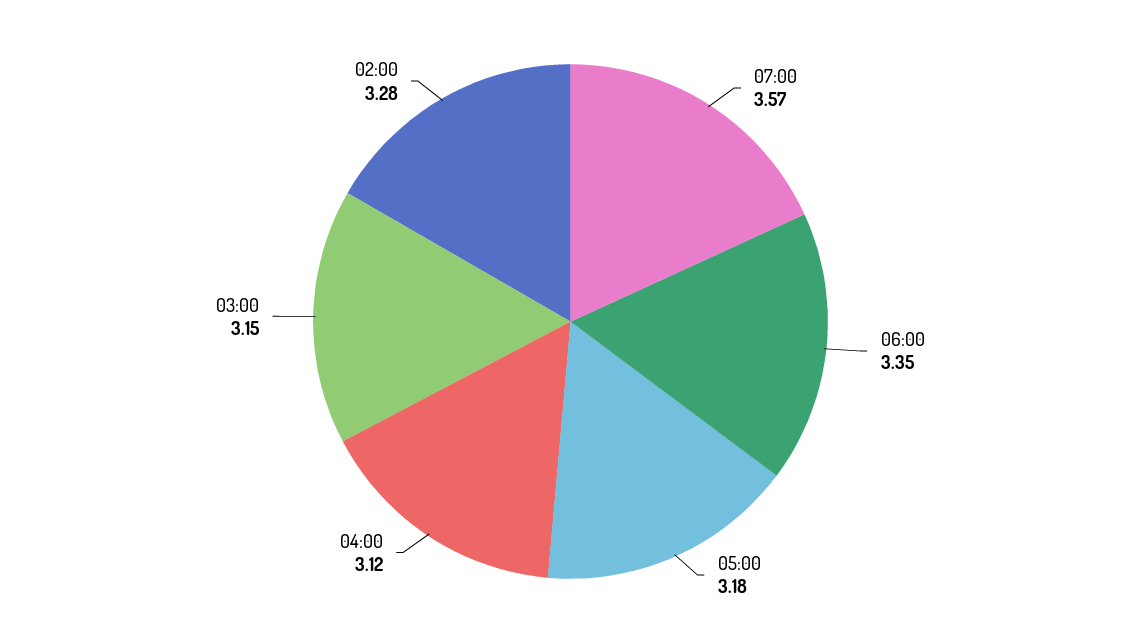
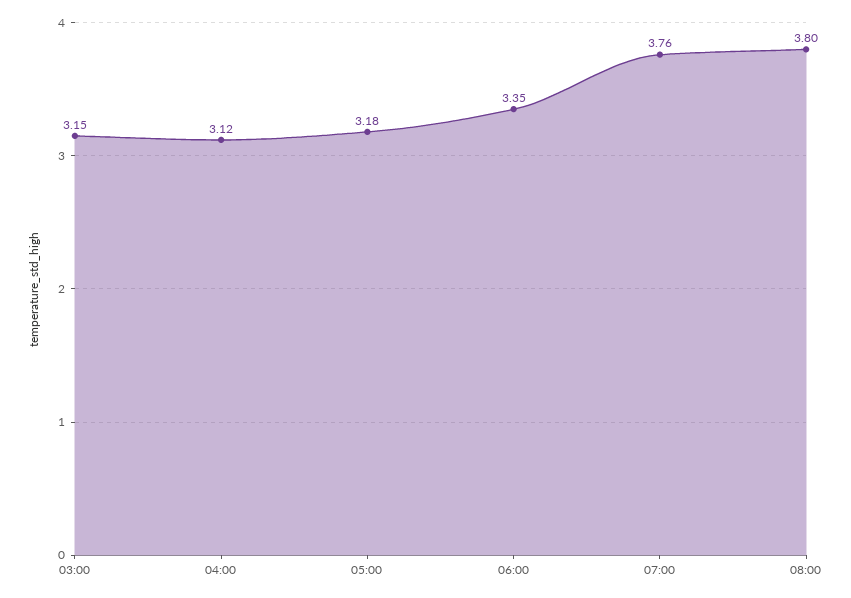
07:00: 3.57 -> 3.76
02:00: 3.28 -> none
08:00: none -> 3.8

